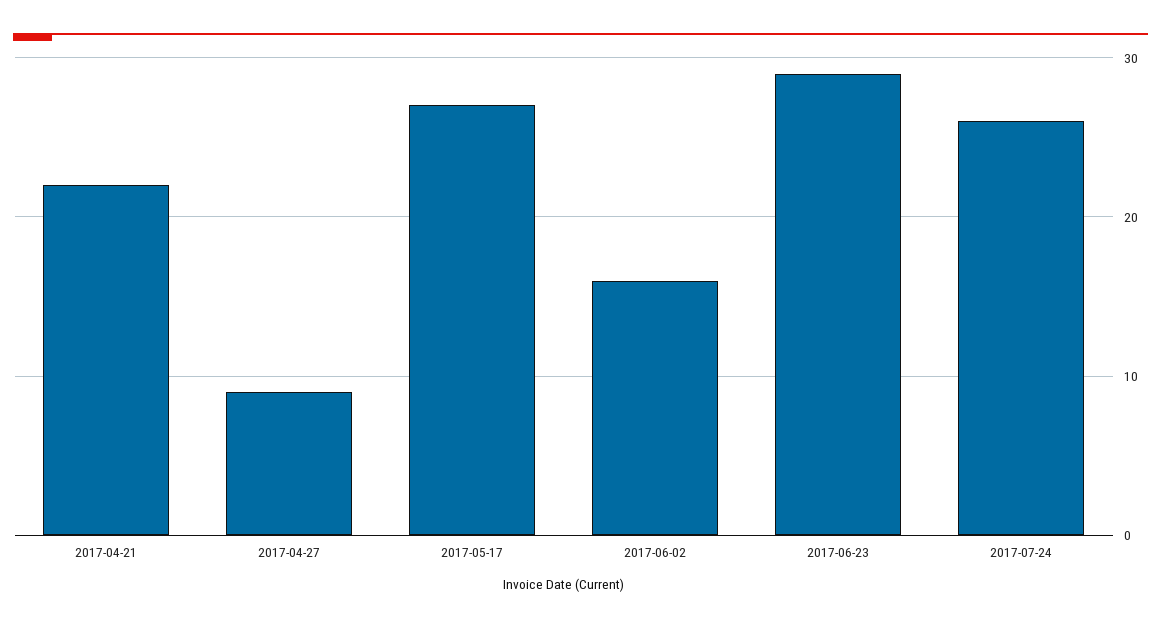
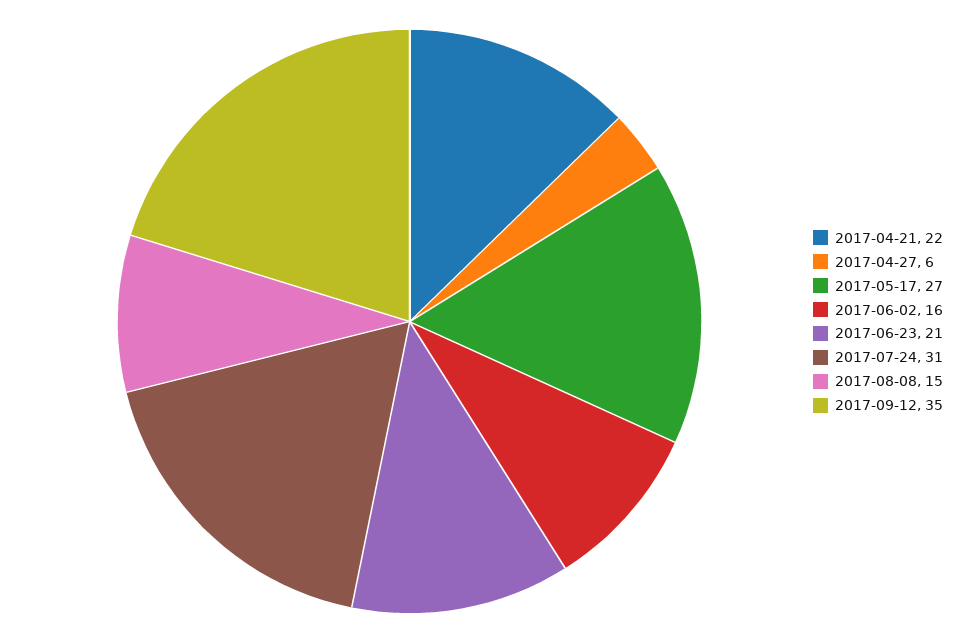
2017-04-27: 9 -> 6
2017-06-23: 29 -> 21
2017-07-24: 26 -> 31
2017-08-08: none -> 15
2017-09-12: none -> 35

